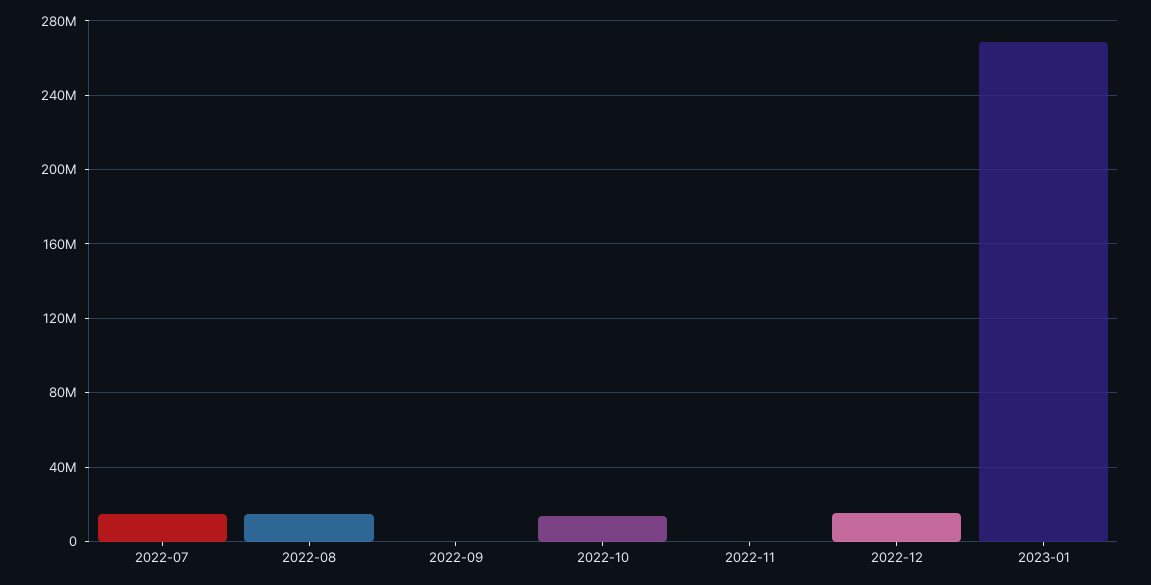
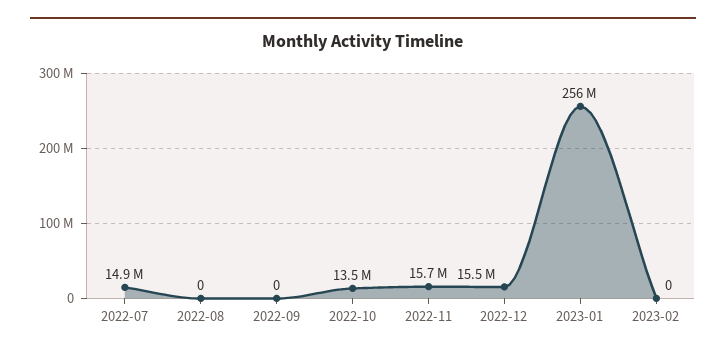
2022-08: 15000000 -> 0
2022-11: 0 -> 15700000
2023-01: 270000000 -> 256000000
2023-02: none -> 0

